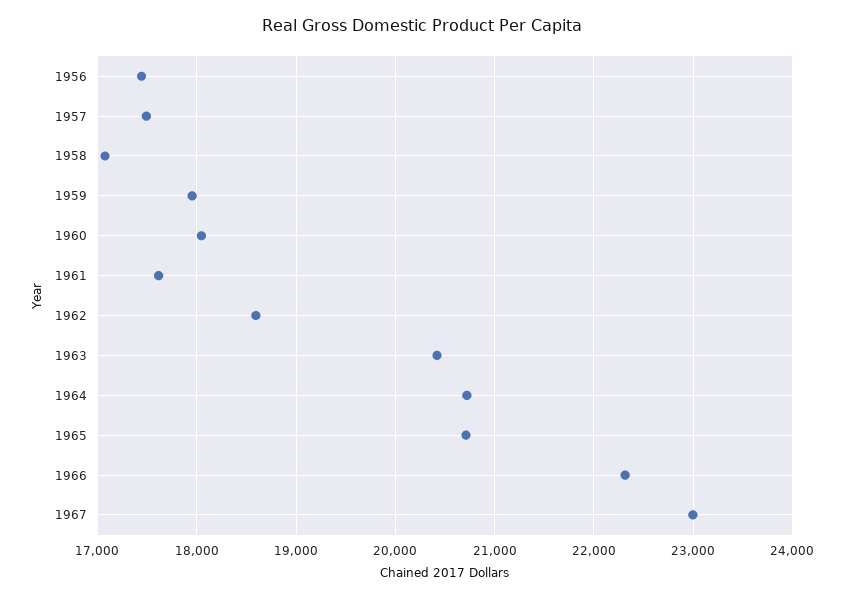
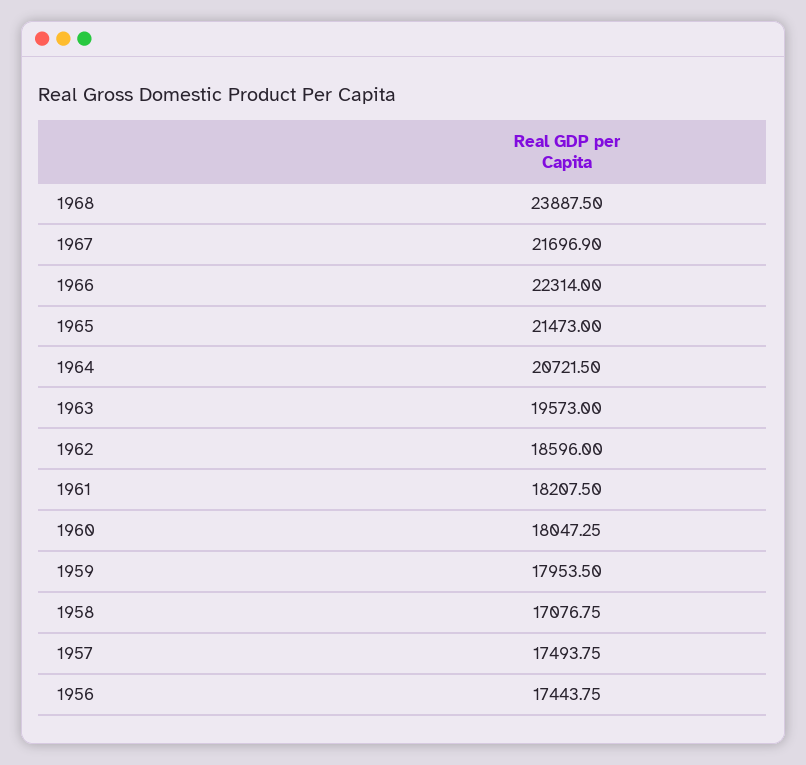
1961: 17600 -> 18207.5
1963: 20400 -> 19573
1965: 20700 -> 21473
1967: 23000 -> 21696.9
1968: none -> 23887.5

